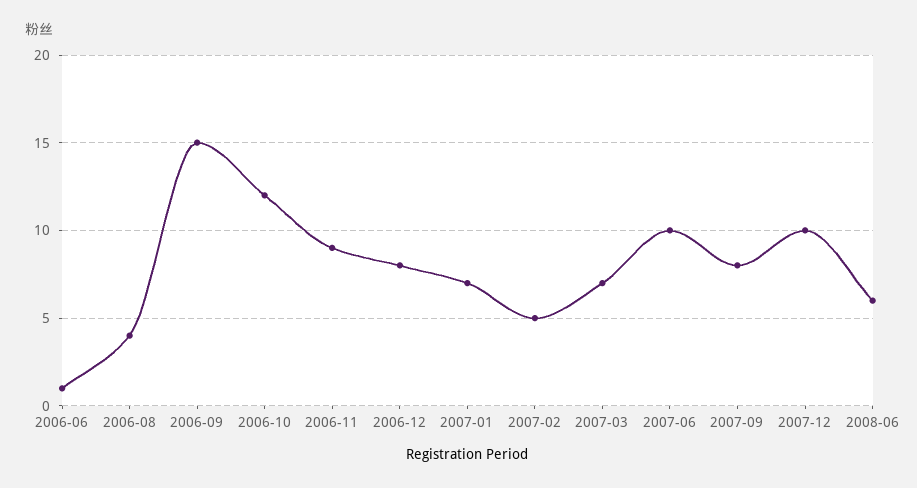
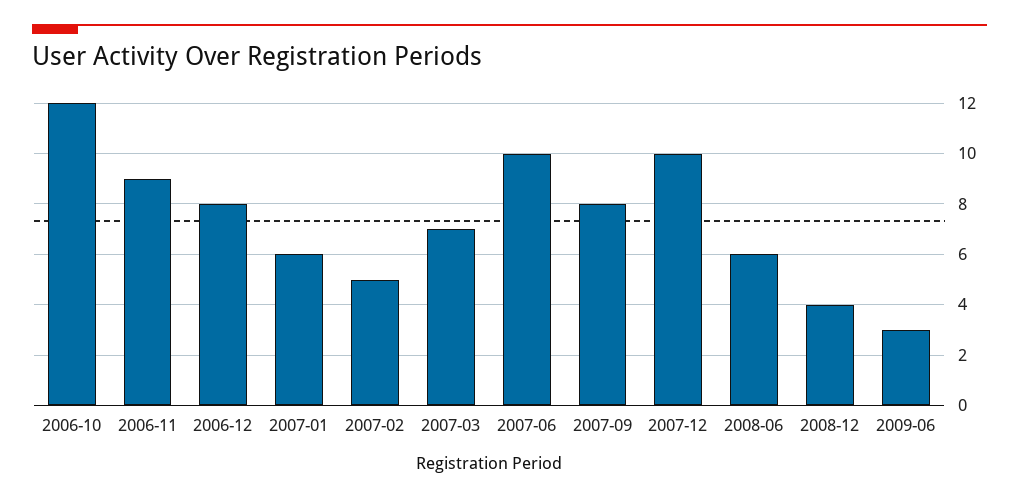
2006-06: 1 -> none
2006-08: 4 -> none
2006-09: 15 -> none
2007-01: 7 -> 6
2008-12: none -> 4
2009-06: none -> 3

